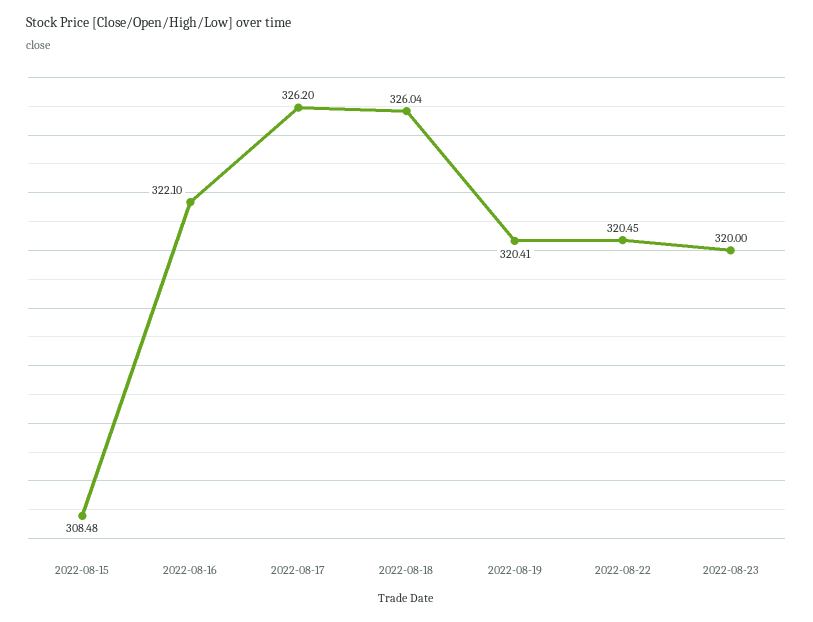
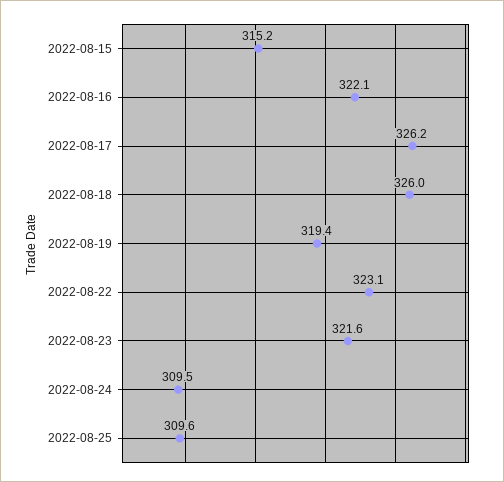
2022-08-15: 308.48 -> 315.2
2022-08-19: 320.41 -> 319.4
2022-08-22: 320.45 -> 323.1
2022-08-23: 320 -> 321.6
2022-08-24: none -> 309.5
2022-08-25: none -> 309.6

